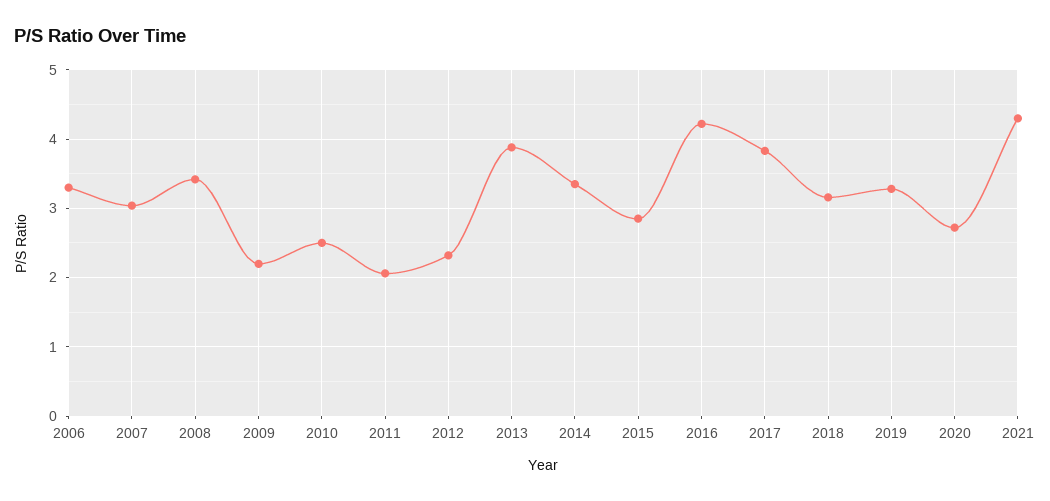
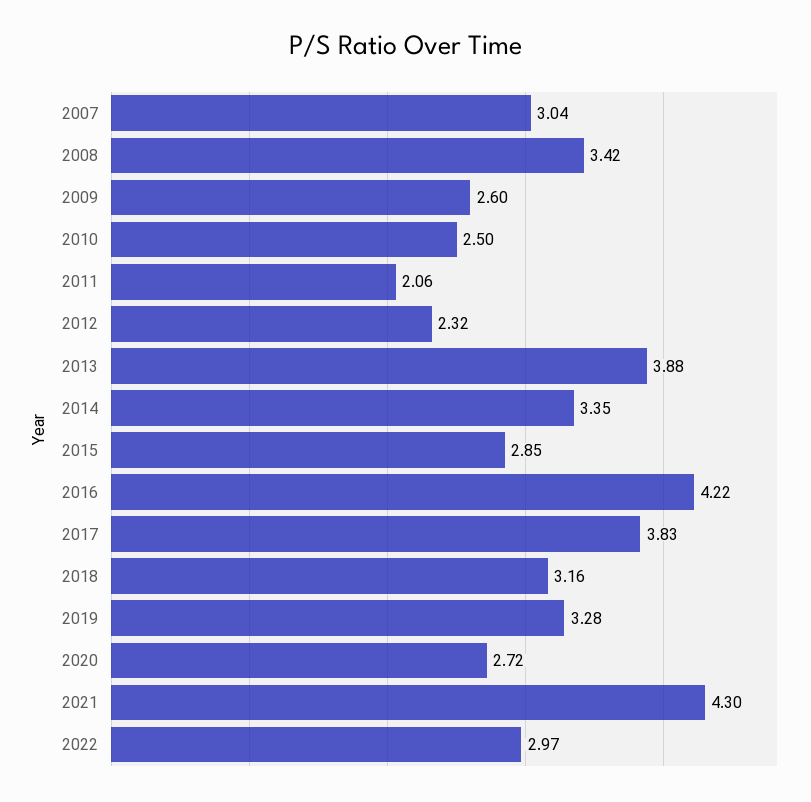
2006: 3.3 -> none
2009: 2.2 -> 2.6
2022: none -> 2.97

